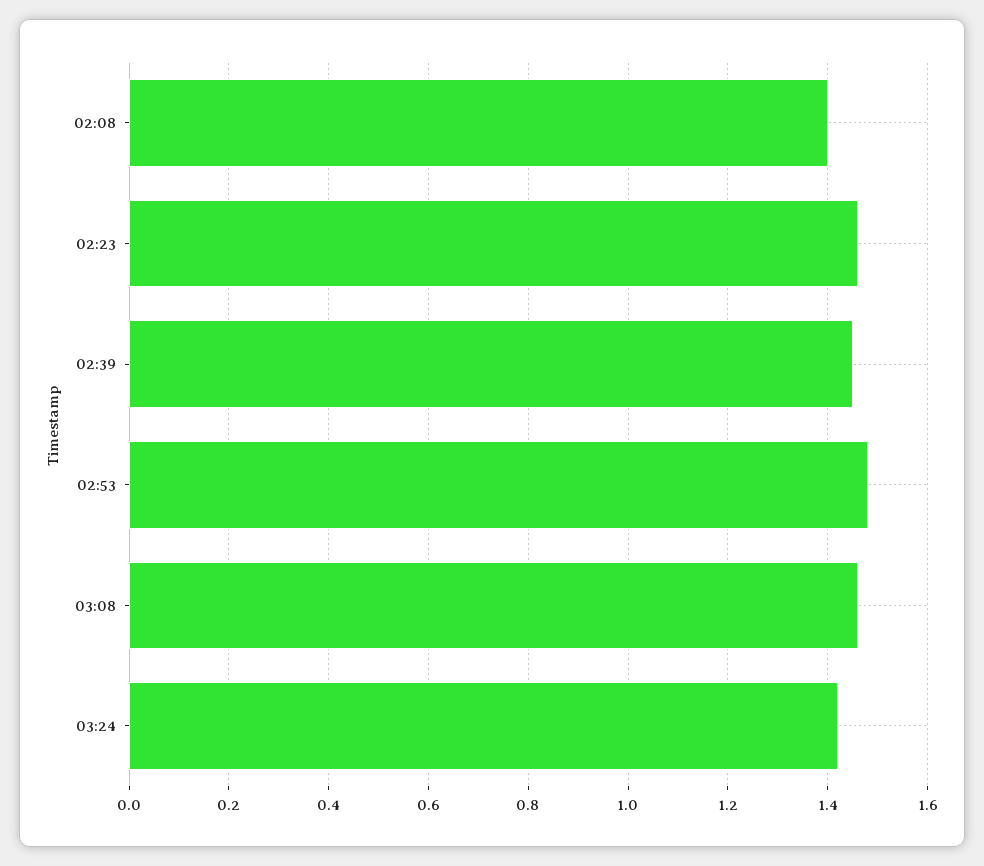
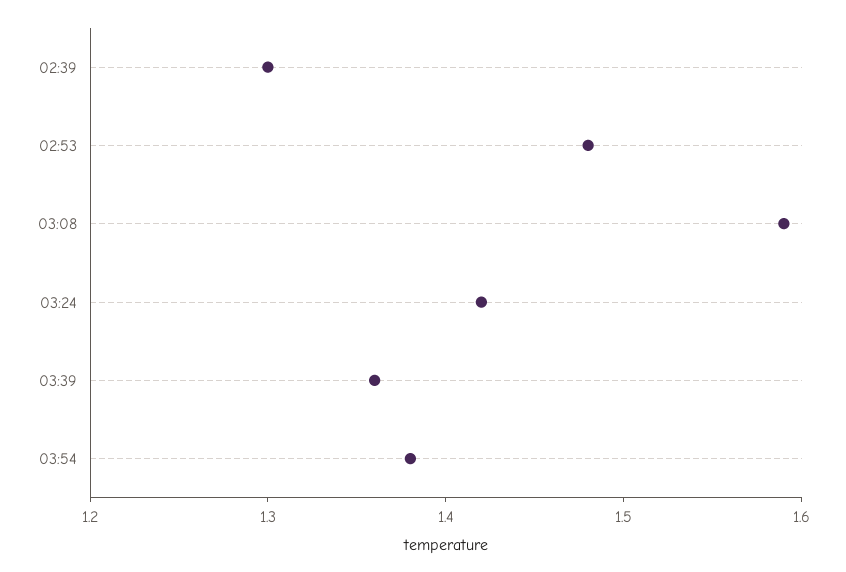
02:08: 1.4 -> none
02:23: 1.45 -> none
02:39: 1.45 -> 1.3
03:08: 1.45 -> 1.59
03:39: none -> 1.36
03:54: none -> 1.38

